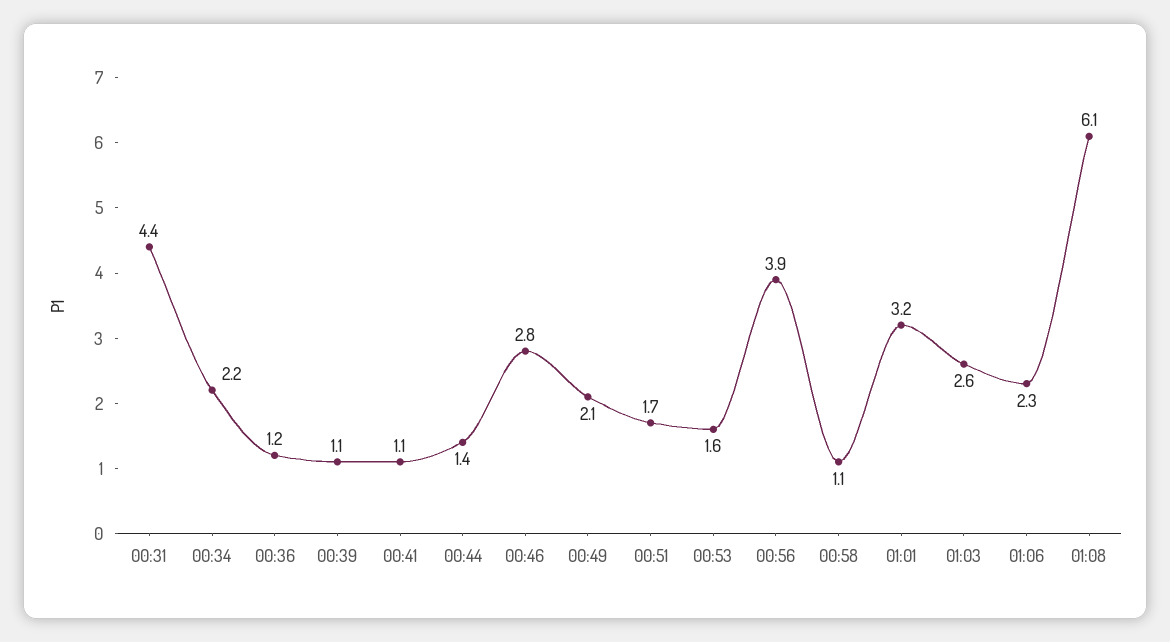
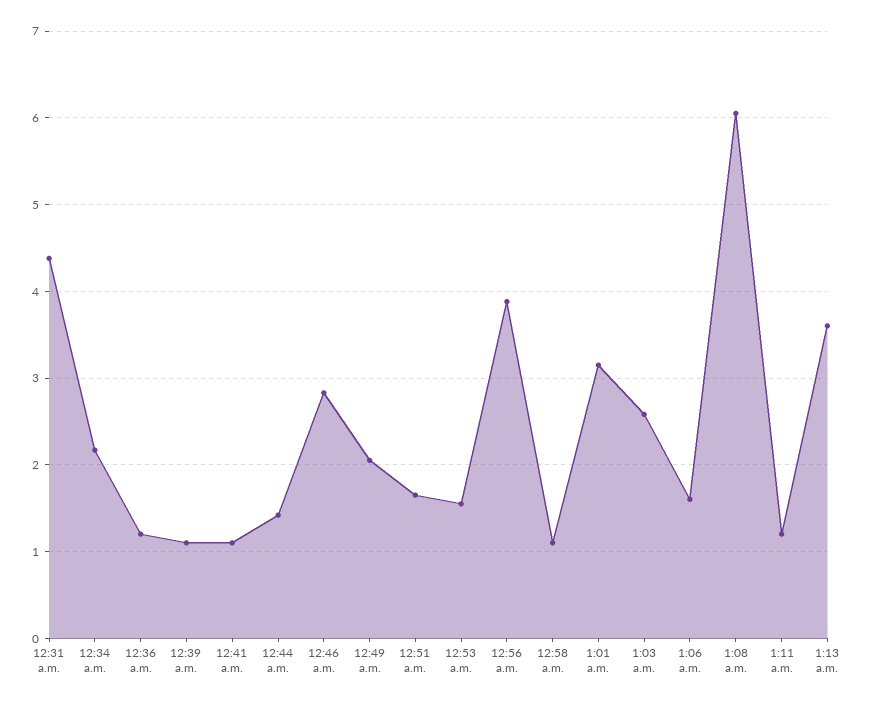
01:06: 2.3 -> 1.6
1:11 a.m.: none -> 1.2
1:13 a.m.: none -> 3.6

